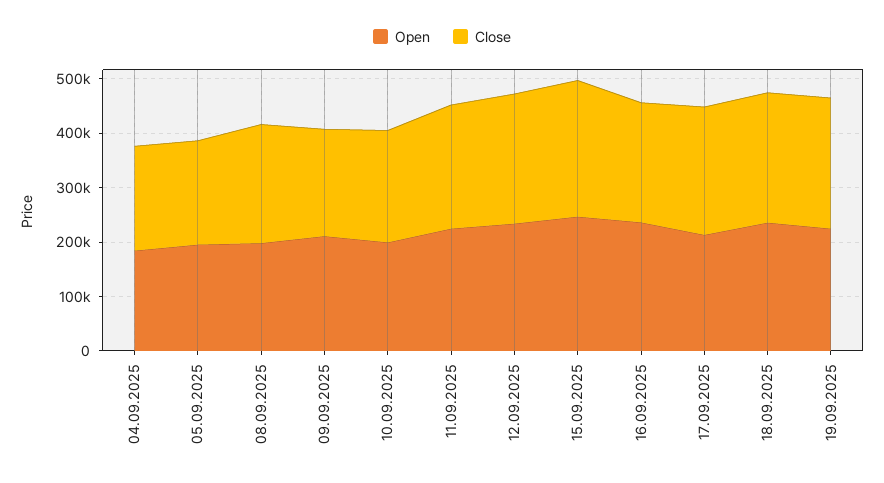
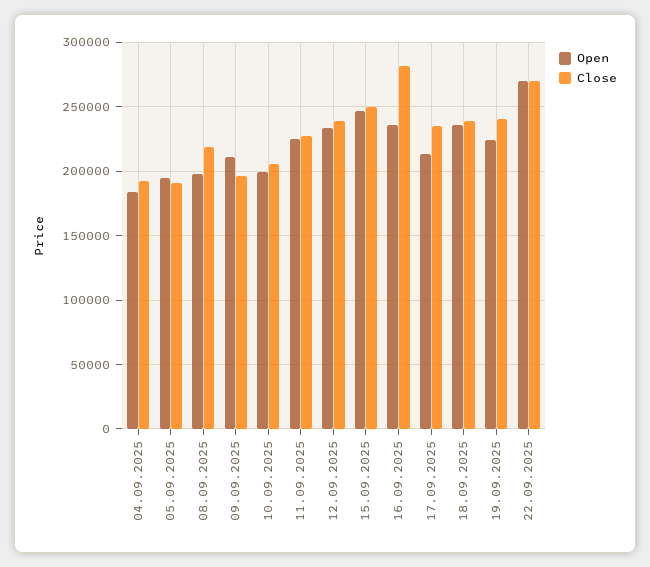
Close, 16.09.2025: 220000 -> 280000
Open, 22.09.2025: none -> 270000
Close, 22.09.2025: none -> 270000

